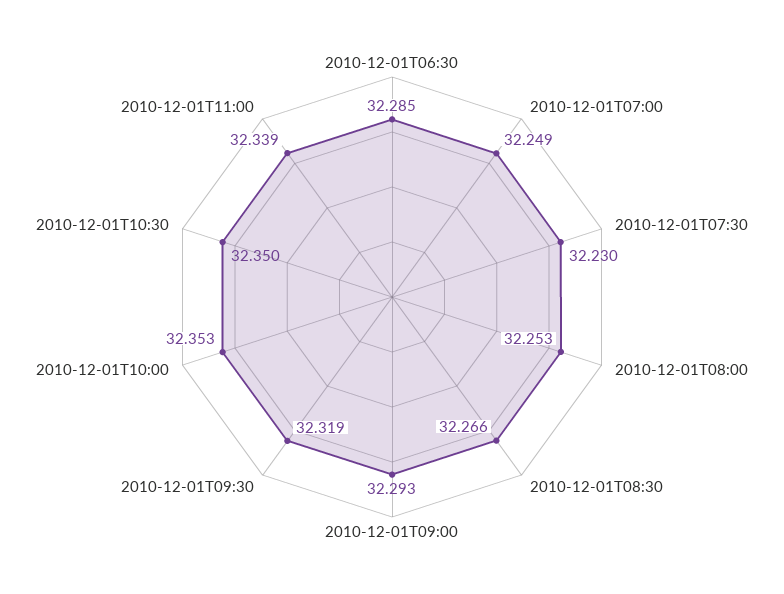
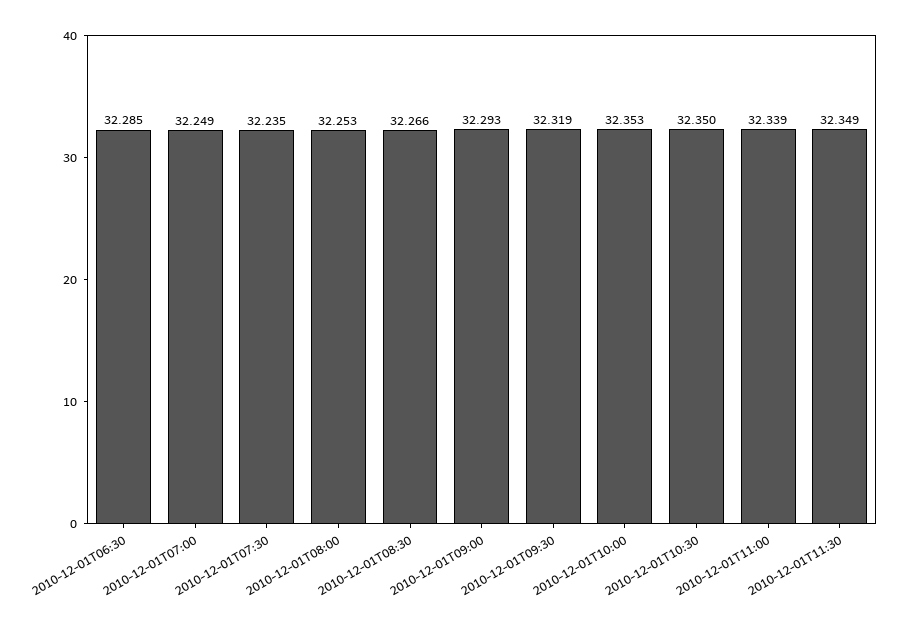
2010-12-01T07:30: 32.23 -> 32.235
2010-12-01T11:30: none -> 32.349

